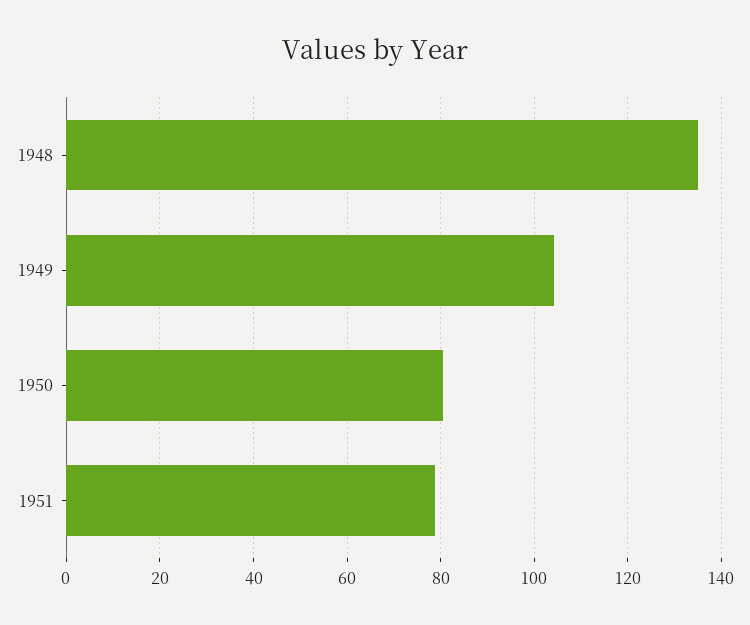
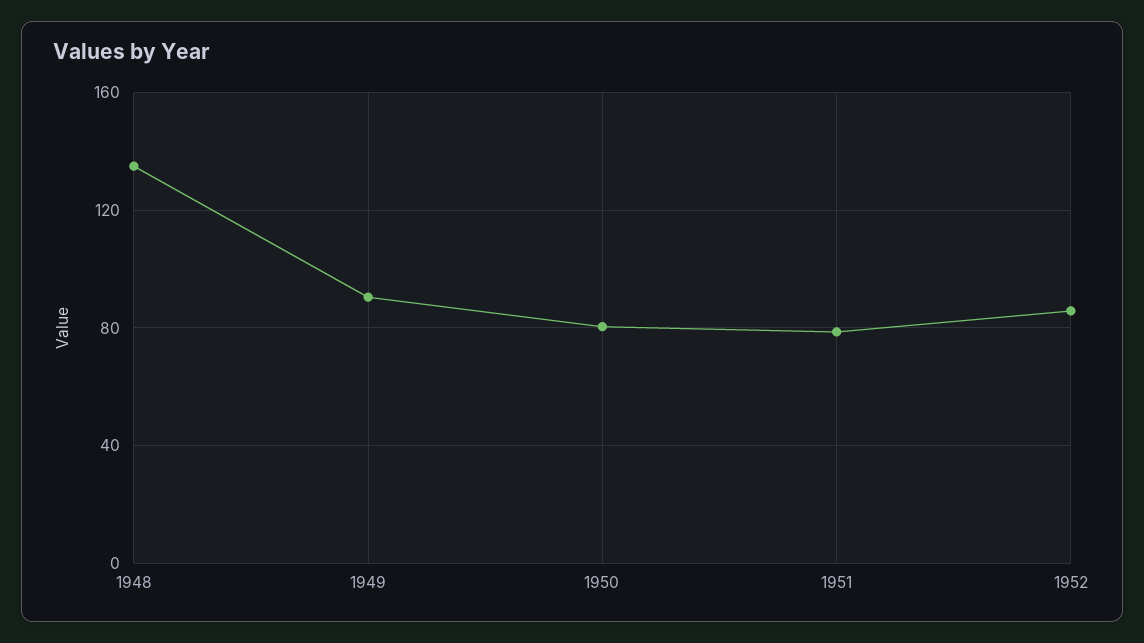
1949: 104 -> 90
1952: none -> 85

